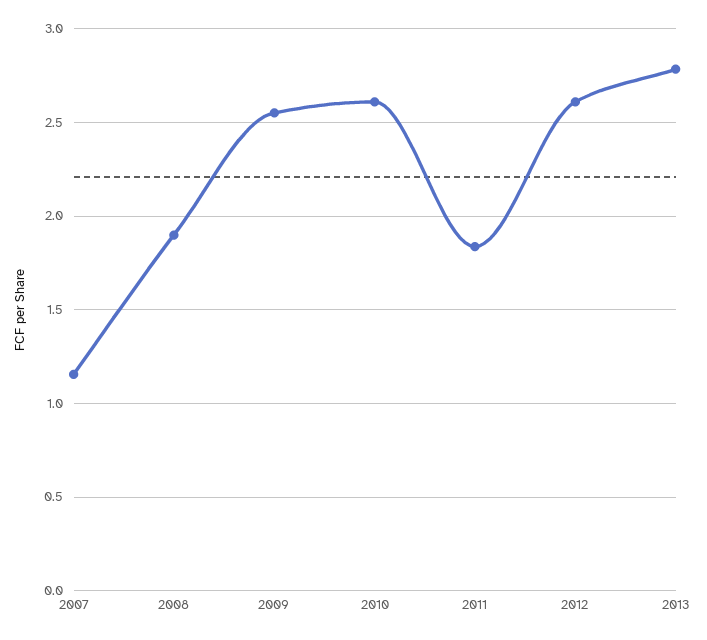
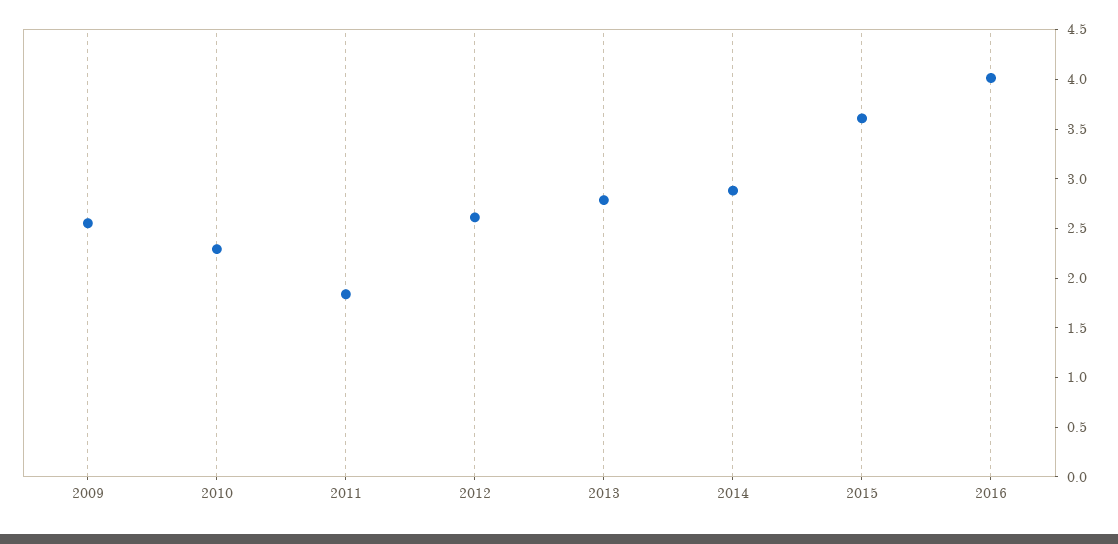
2007: 1.15 -> none
2008: 1.9 -> none
2010: 2.6 -> 2.3
2014: none -> 2.9
2015: none -> 3.6
2016: none -> 4

